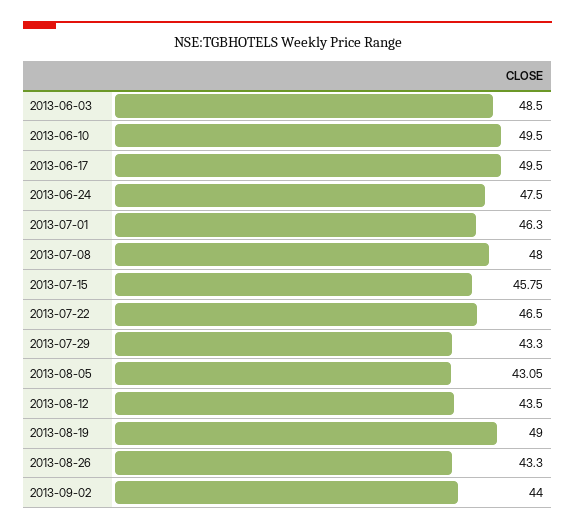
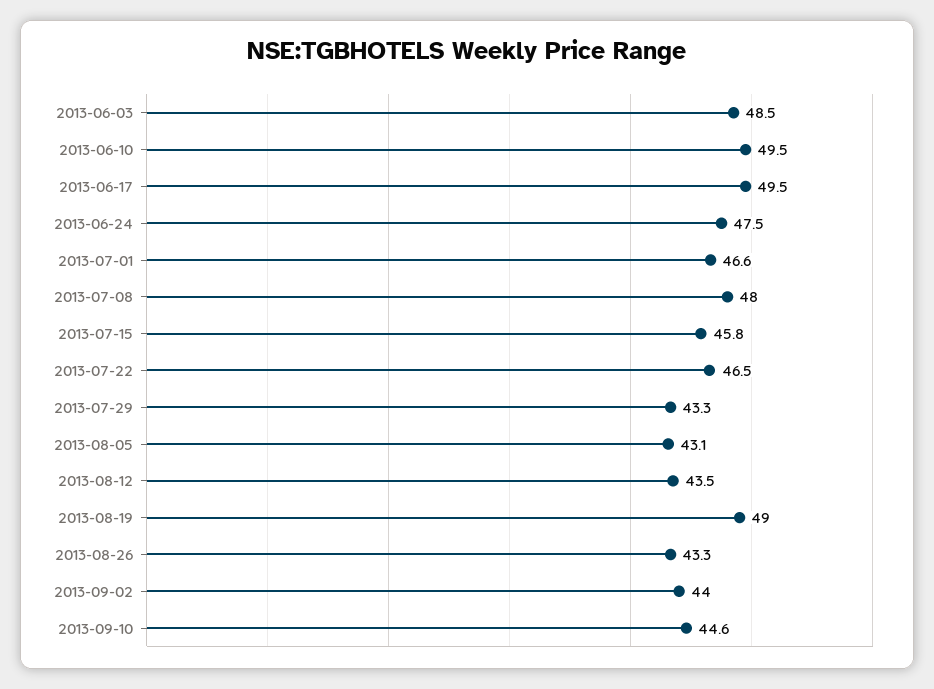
2013-07-01: 46.3 -> 46.6
2013-09-10: none -> 44.6

